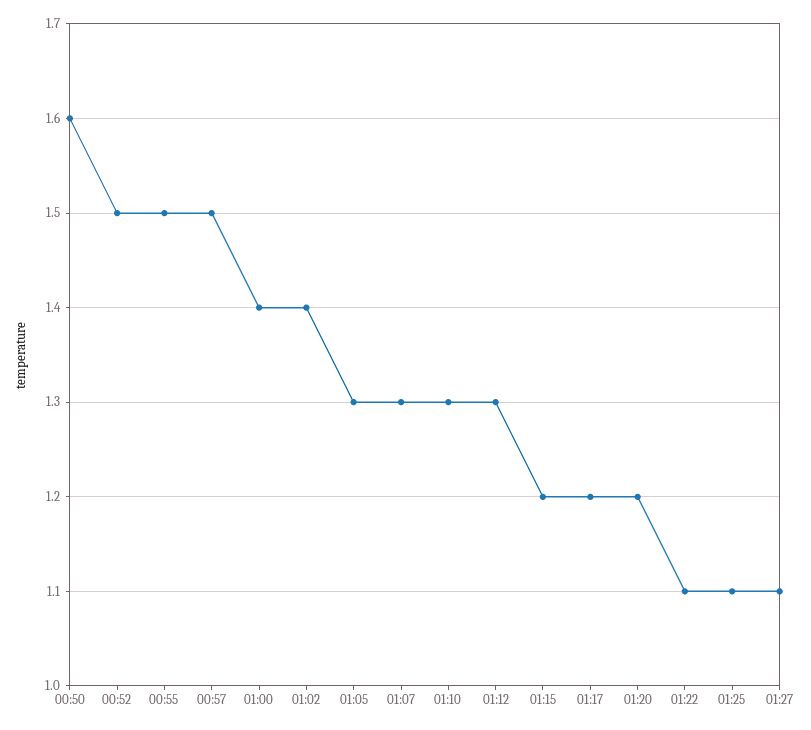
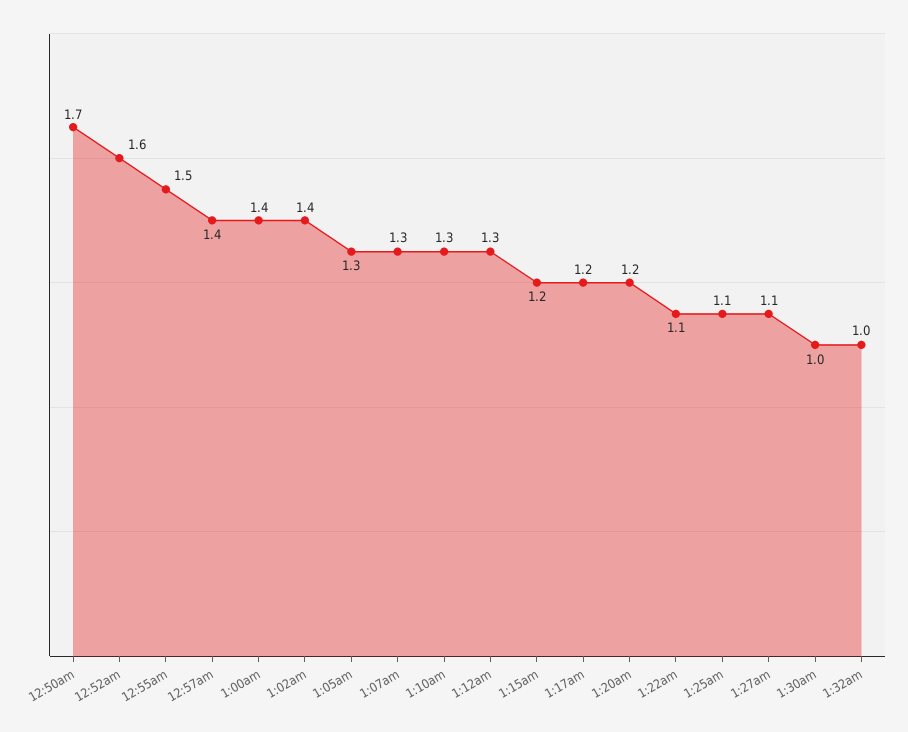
00:50: 1.6 -> 1.7
00:52: 1.5 -> 1.6
00:57: 1.5 -> 1.4
1:30am: none -> 1
1:32am: none -> 1

